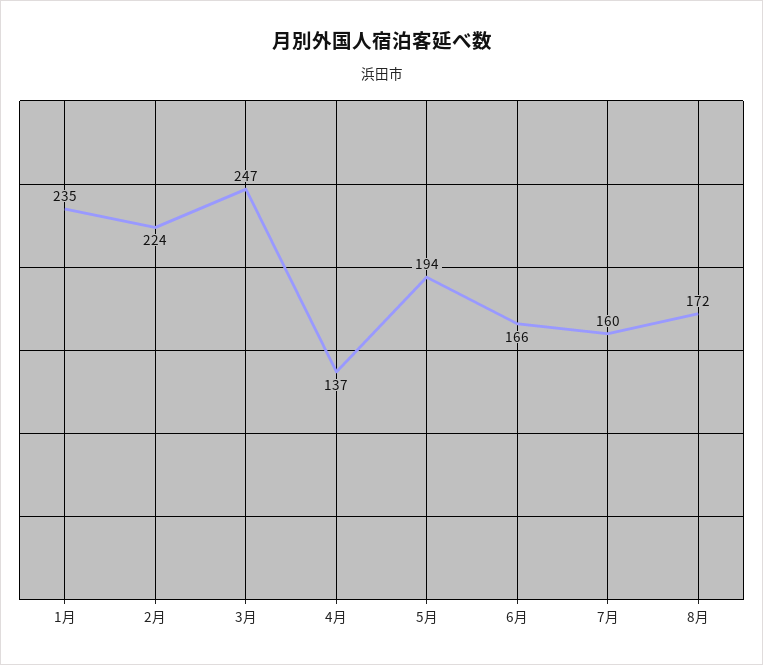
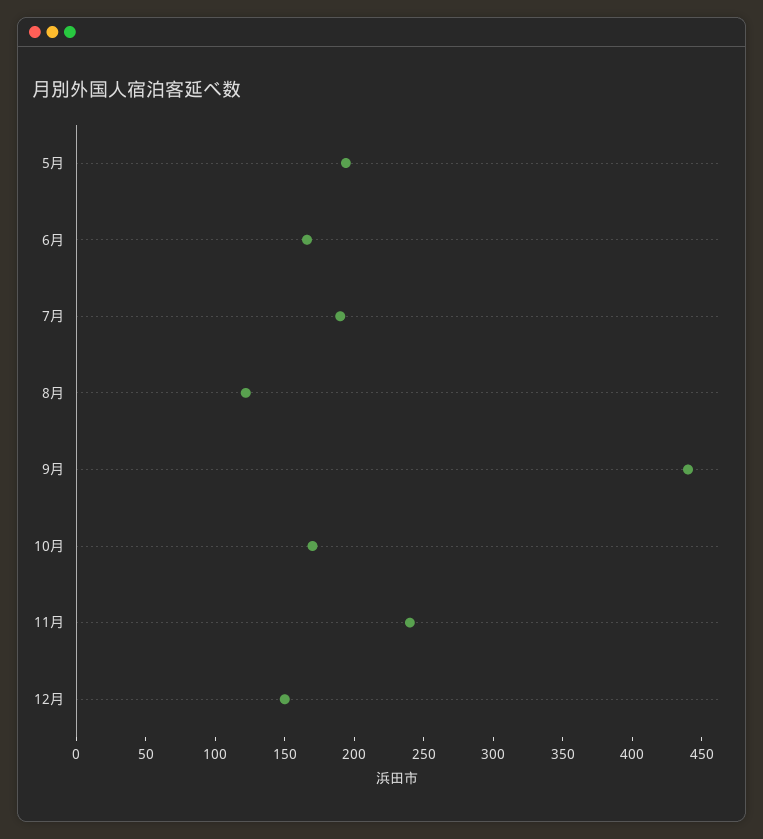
1月: 235 -> none
2月: 224 -> none
3月: 247 -> none
4月: 137 -> none
7月: 160 -> 190
8月: 172 -> 120
9月: none -> 440
10月: none -> 170
11月: none -> 240
12月: none -> 150

